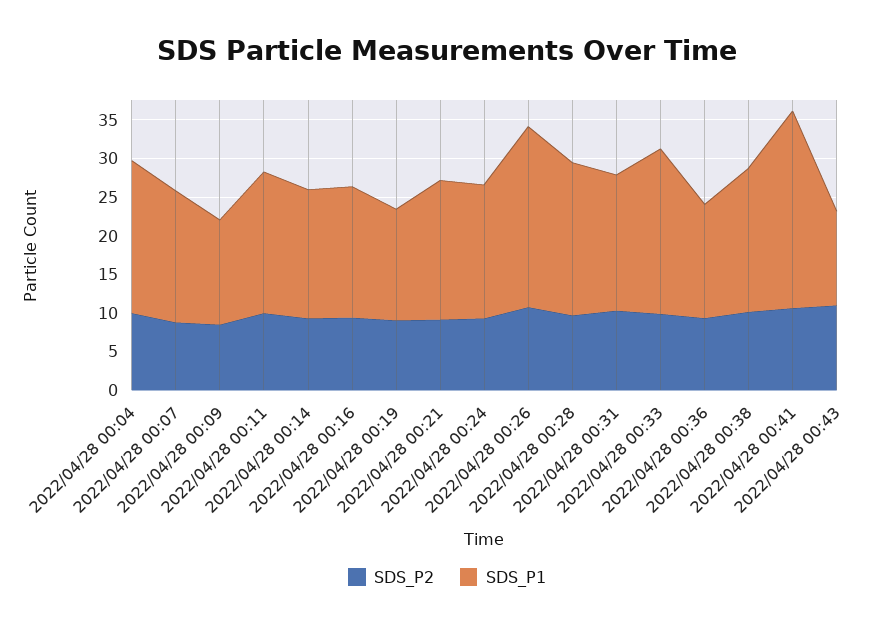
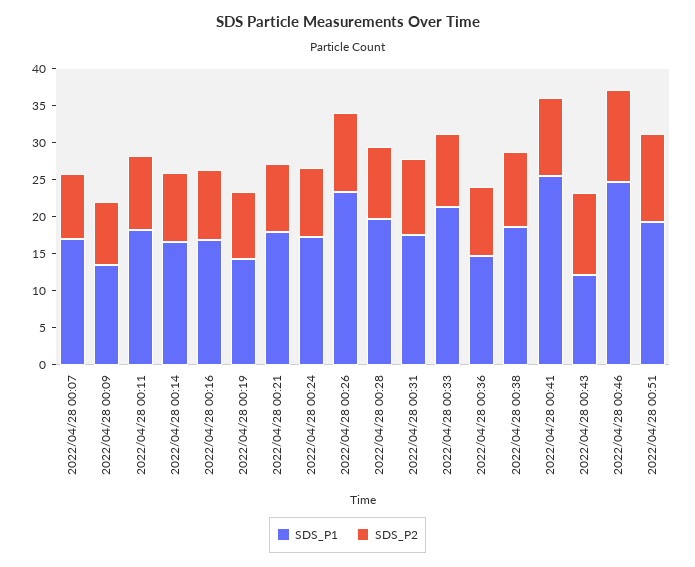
SDS_P2, 2022/04/28 00:04: 10 -> none
SDS_P1, 2022/04/28 00:04: 20 -> none
SDS_P1, 2022/04/28 00:46: none -> 25
SDS_P2, 2022/04/28 00:46: none -> 12.5
SDS_P1, 2022/04/28 00:51: none -> 20
SDS_P2, 2022/04/28 00:51: none -> 12.5

